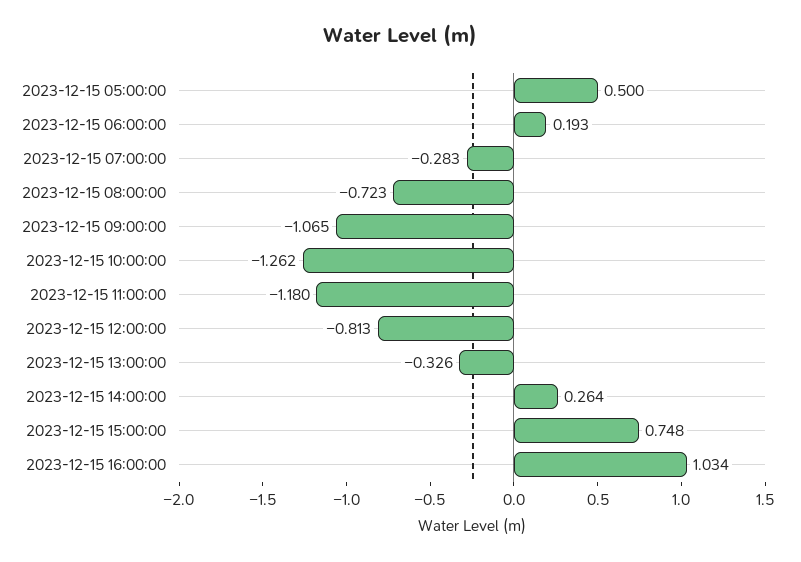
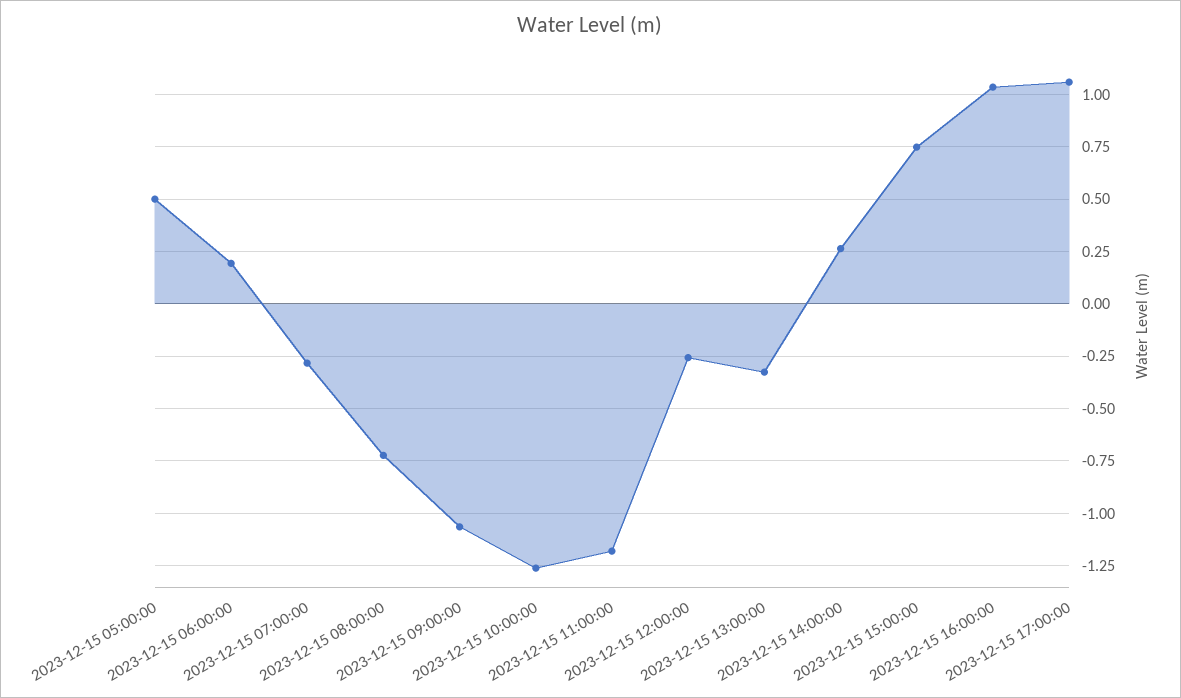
2023-12-15 12:00:00: -0.813 -> -0.25
2023-12-15 17:00:00: none -> 1.05

